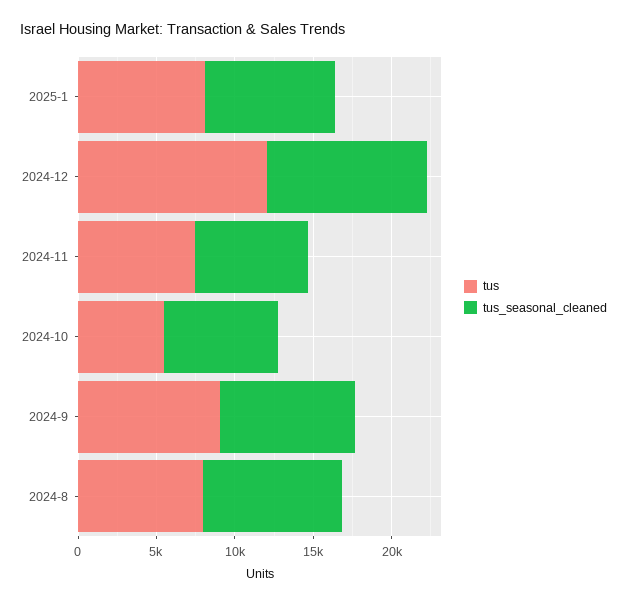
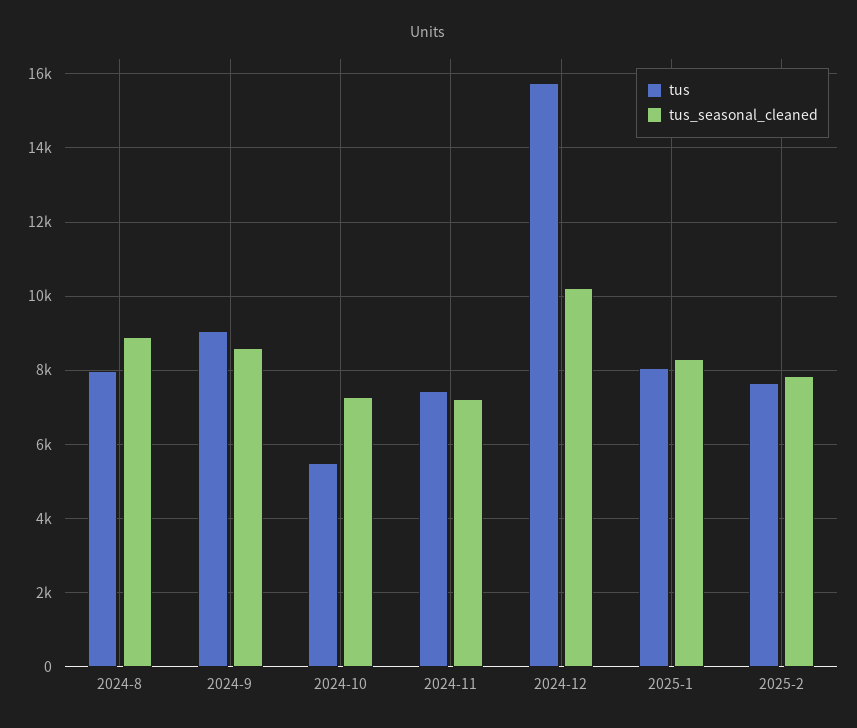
tus, 2024-12: 12000 -> 15800
tus, 2025-2: none -> 7600
tus_seasonal_cleaned, 2025-2: none -> 7800

